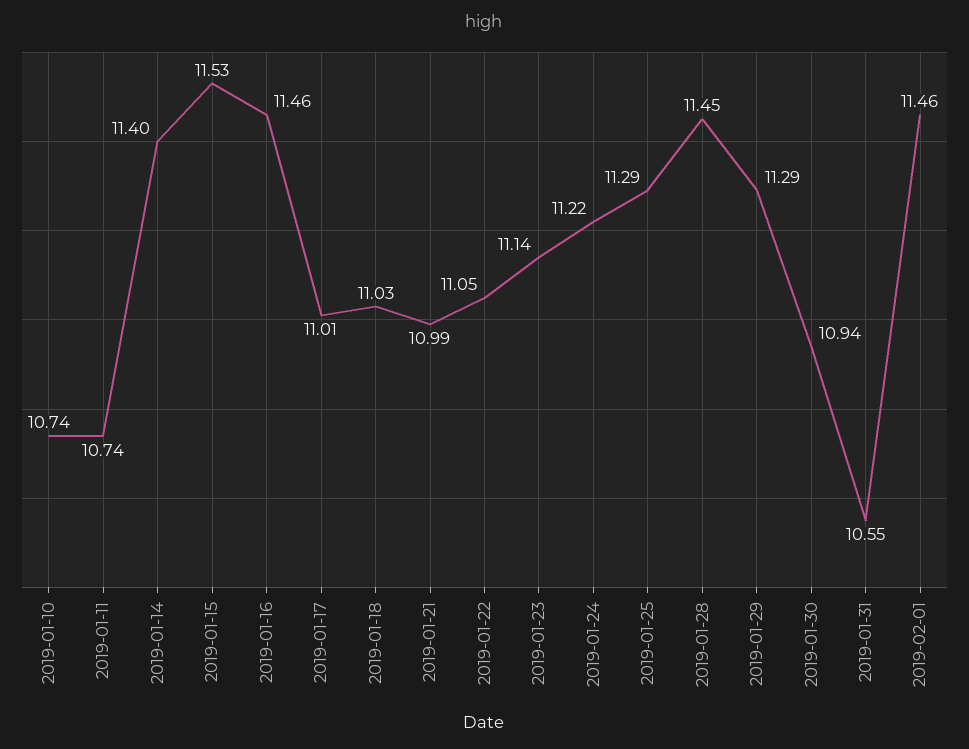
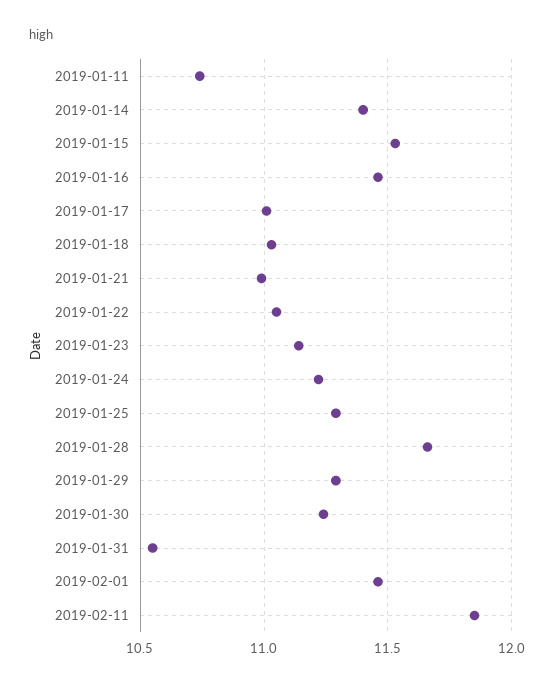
2019-01-10: 10.74 -> none
2019-01-28: 11.45 -> 11.65
2019-01-30: 10.94 -> 11.25
2019-02-11: none -> 11.85

